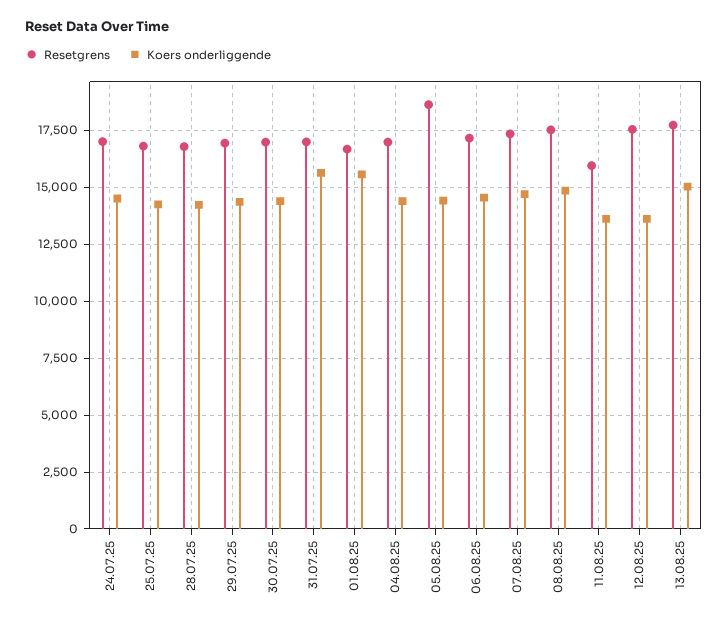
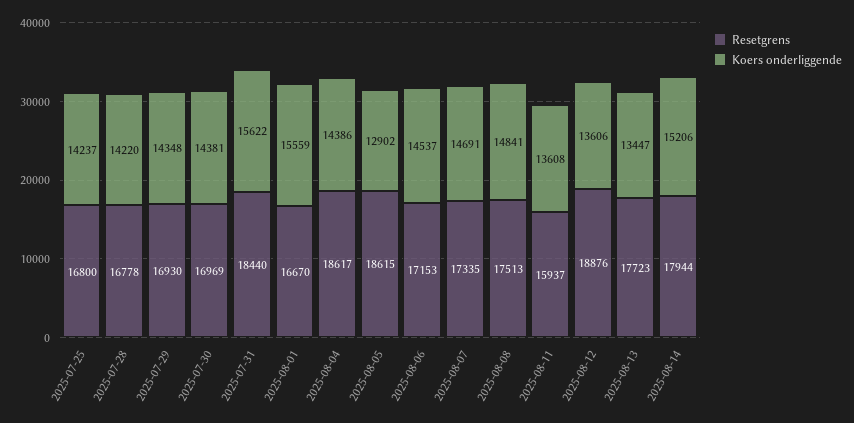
Resetgrens, 24.07.25: 17000 -> none
Koers onderliggende, 24.07.25: 14500 -> none
Resetgrens, 31.07.25: 17000 -> 18440
Resetgrens, 04.08.25: 17000 -> 18617
Koers onderliggende, 05.08.25: 14500 -> 12902
Resetgrens, 12.08.25: 17500 -> 18876
Koers onderliggende, 13.08.25: 15000 -> 13447
Resetgrens, 2025-08-14: none -> 17944
Koers onderliggende, 2025-08-14: none -> 15206

